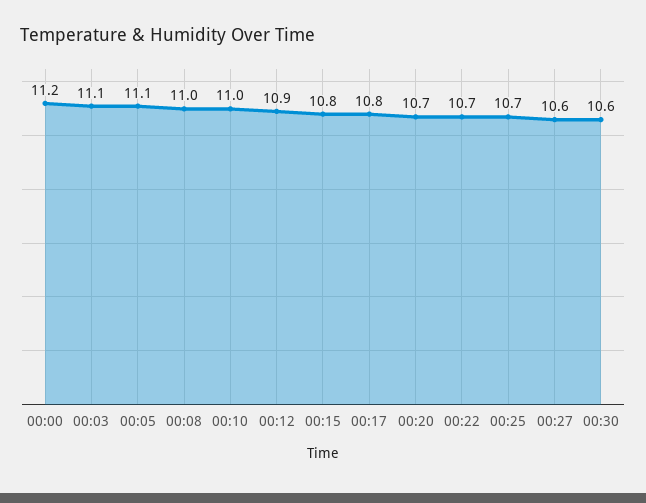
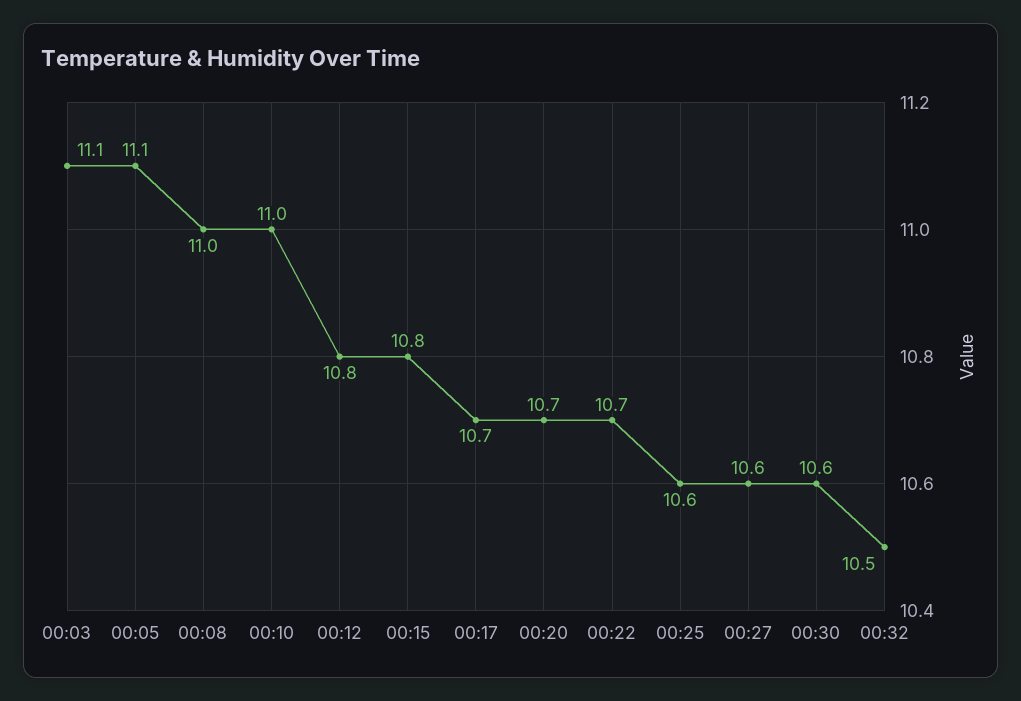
00:00: 11.2 -> none
00:12: 10.9 -> 10.8
00:17: 10.8 -> 10.7
00:25: 10.7 -> 10.6
00:32: none -> 10.5

